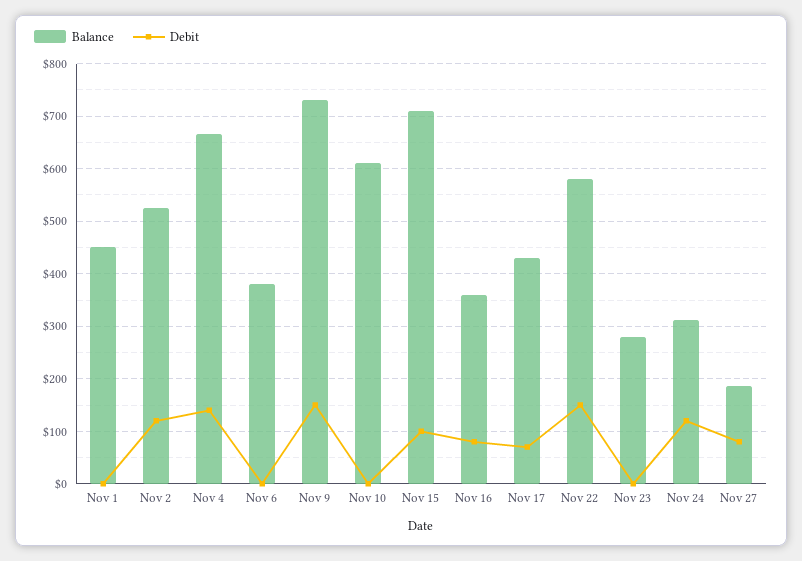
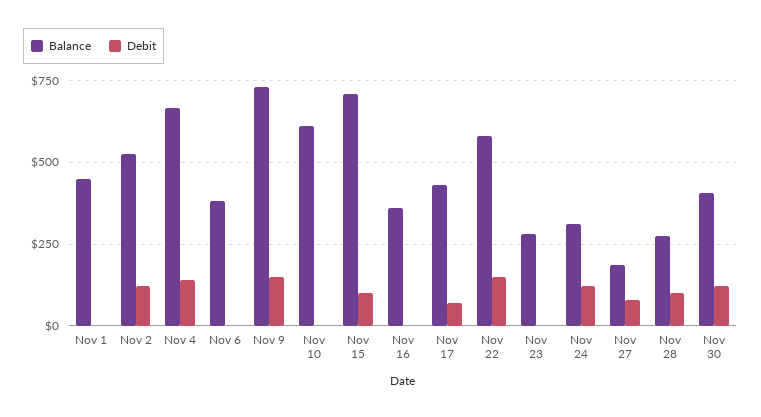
Debit, Nov 16: 80 -> 0
Balance, Nov 28: none -> 275
Debit, Nov 28: none -> 100
Balance, Nov 30: none -> 400
Debit, Nov 30: none -> 125

